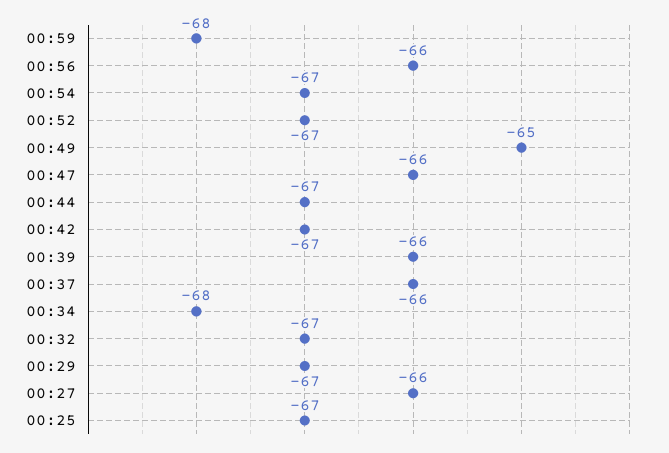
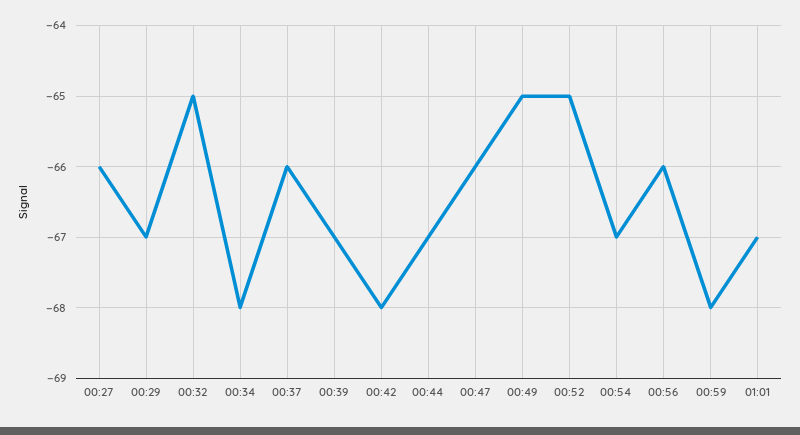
00:52: -67 -> -65
00:42: -67 -> -68
00:39: -66 -> -67
00:32: -67 -> -65
00:25: -67 -> none
01:01: none -> -67

